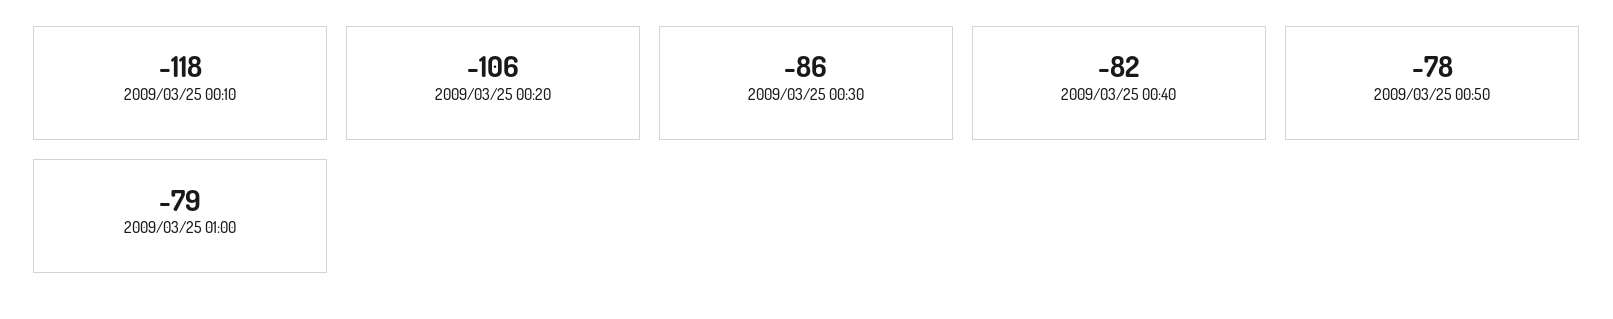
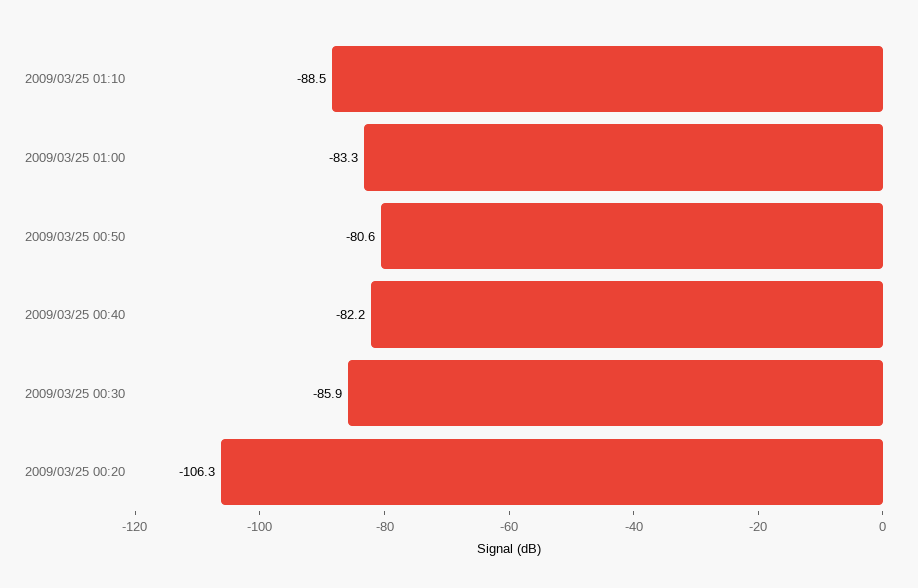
2009/03/25 00:10: -118 -> none
2009/03/25 00:50: -78 -> -80.6
2009/03/25 01:00: -79 -> -83.3
2009/03/25 01:10: none -> -88.5

